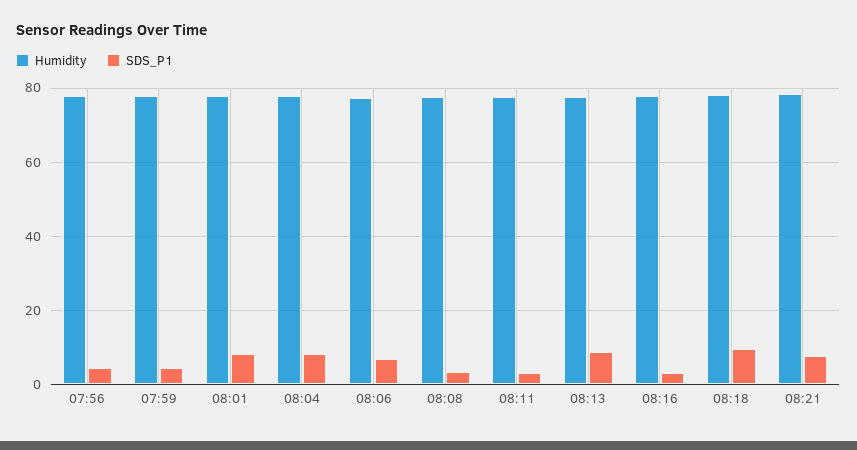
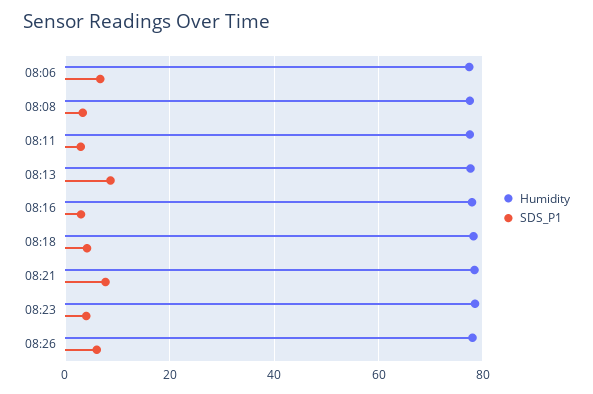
Humidity, 07:56: 78 -> none
SDS_P1, 07:56: 4 -> none
Humidity, 07:59: 78 -> none
SDS_P1, 07:59: 4 -> none
Humidity, 08:01: 78 -> none
SDS_P1, 08:01: 8 -> none
Humidity, 08:04: 78 -> none
SDS_P1, 08:04: 8 -> none
SDS_P1, 08:18: 10 -> 4
Humidity, 08:23: none -> 78
SDS_P1, 08:23: none -> 4
Humidity, 08:26: none -> 78
SDS_P1, 08:26: none -> 6

